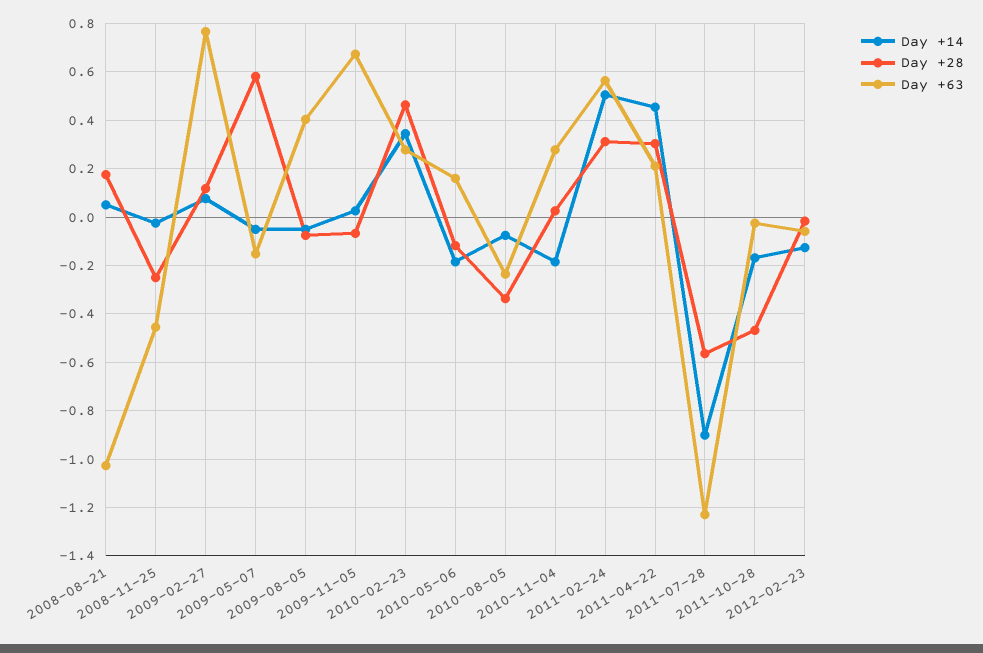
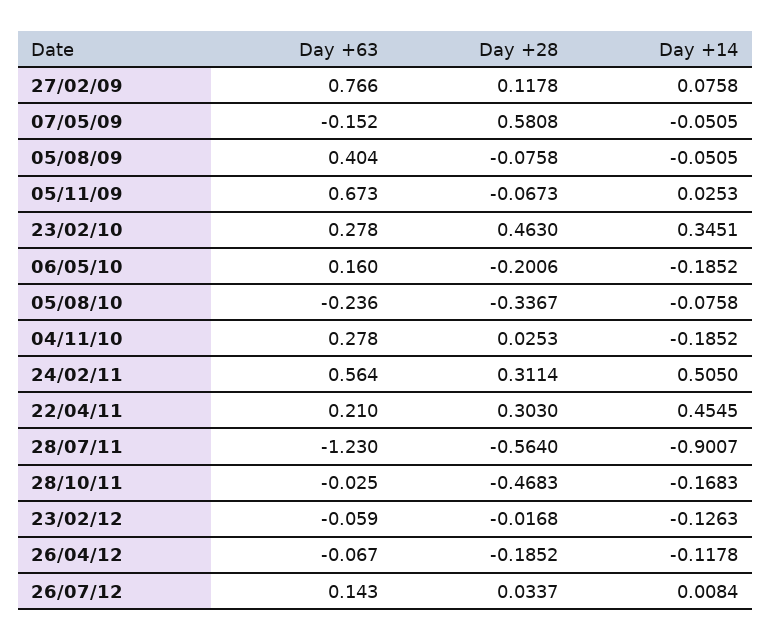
Day +14, 2008-08-21: 0.05 -> none
Day +28, 2008-08-21: 0.175 -> none
Day +63, 2008-08-21: -1.025 -> none
Day +14, 2008-11-25: -0.025 -> none
Day +28, 2008-11-25: -0.25 -> none
Day +63, 2008-11-25: -0.45 -> none
Day +28, 2010-05-06: -0.125 -> -0.2006
Day +63, 26/04/12: none -> -0.067
Day +28, 26/04/12: none -> -0.1852
Day +14, 26/04/12: none -> -0.1178
Day +63, 26/07/12: none -> 0.143
Day +28, 26/07/12: none -> 0.0337
Day +14, 26/07/12: none -> 0.0084

